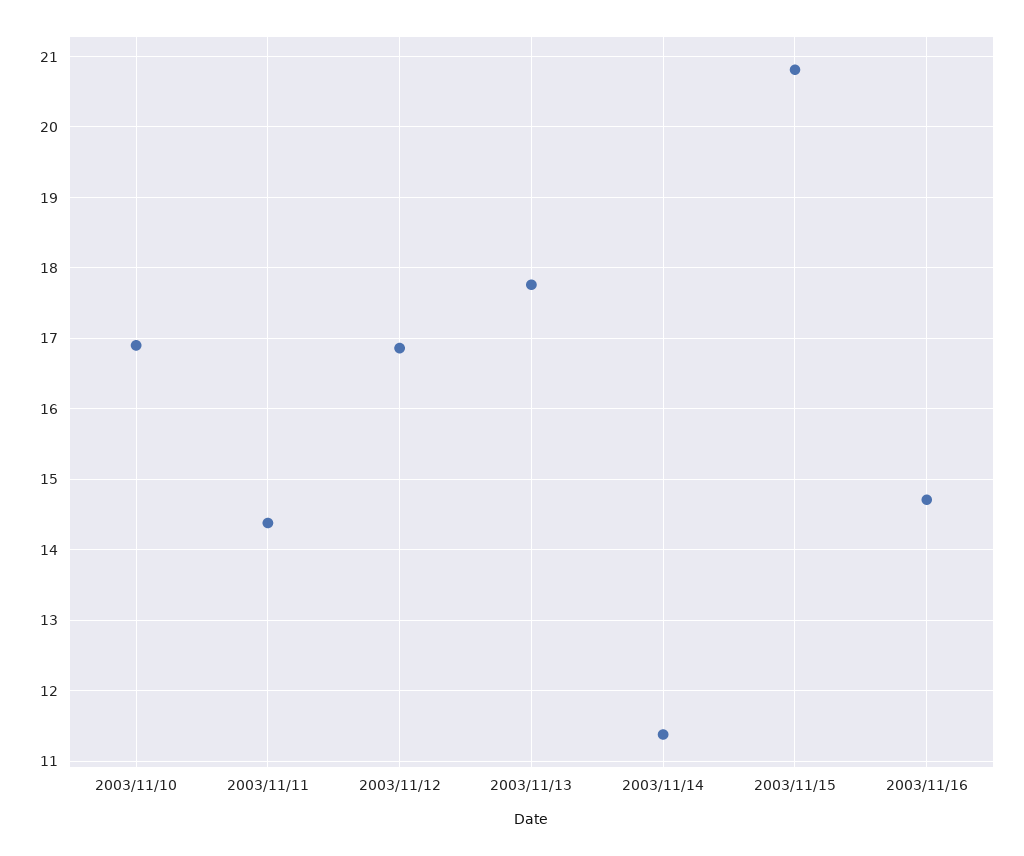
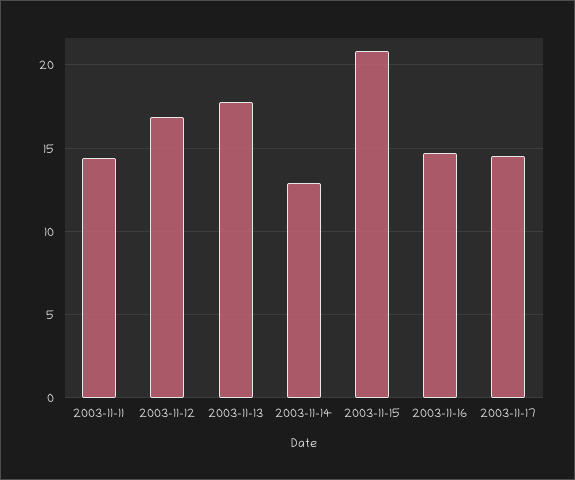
2003/11/10: 16.9 -> none
2003/11/14: 11.4 -> 13
2003-11-17: none -> 14.5

